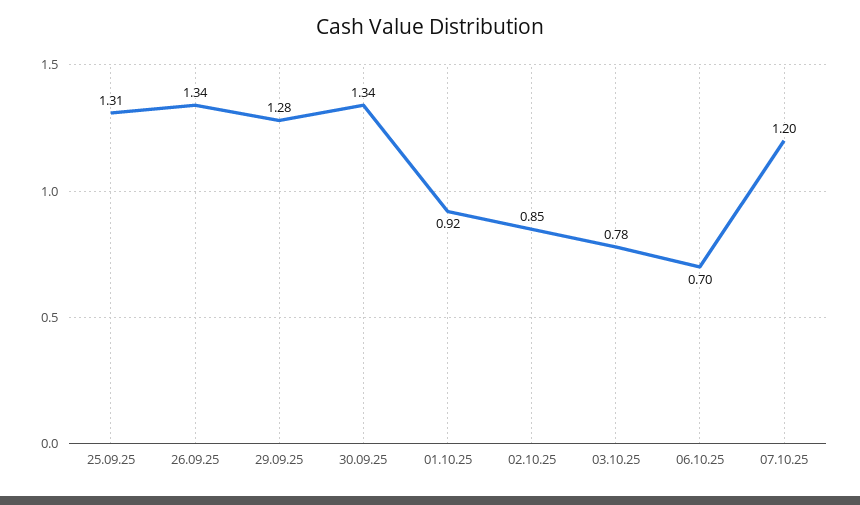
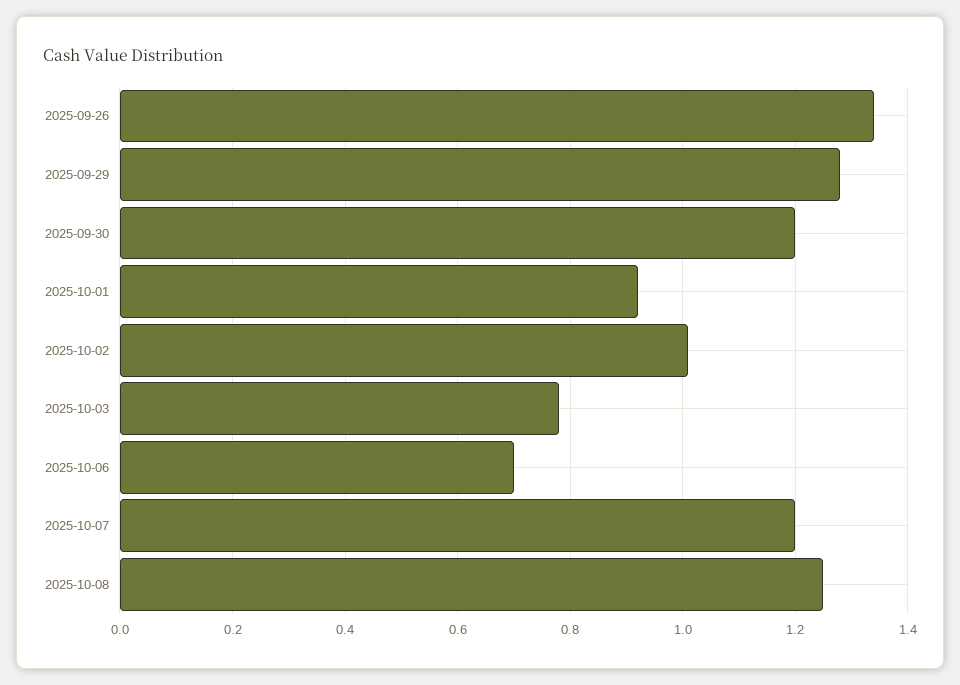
25.09.25: 1.31 -> none
30.09.25: 1.34 -> 1.2
02.10.25: 0.85 -> 1
2025-10-08: none -> 1.25

